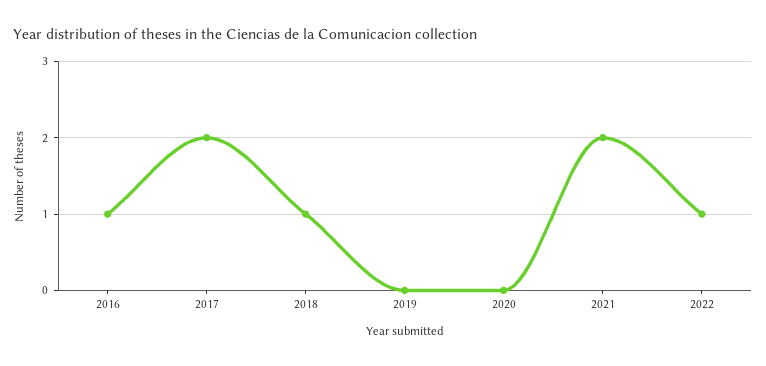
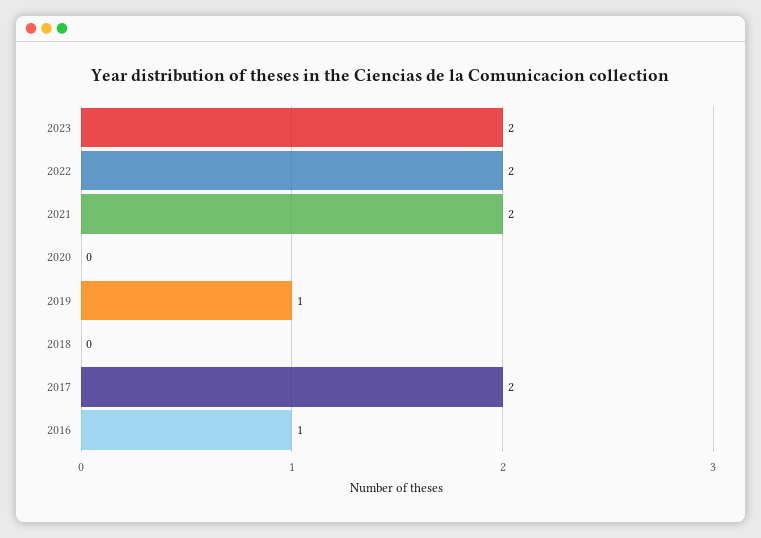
2018: 1 -> 0
2019: 0 -> 1
2022: 1 -> 2
2023: none -> 2

